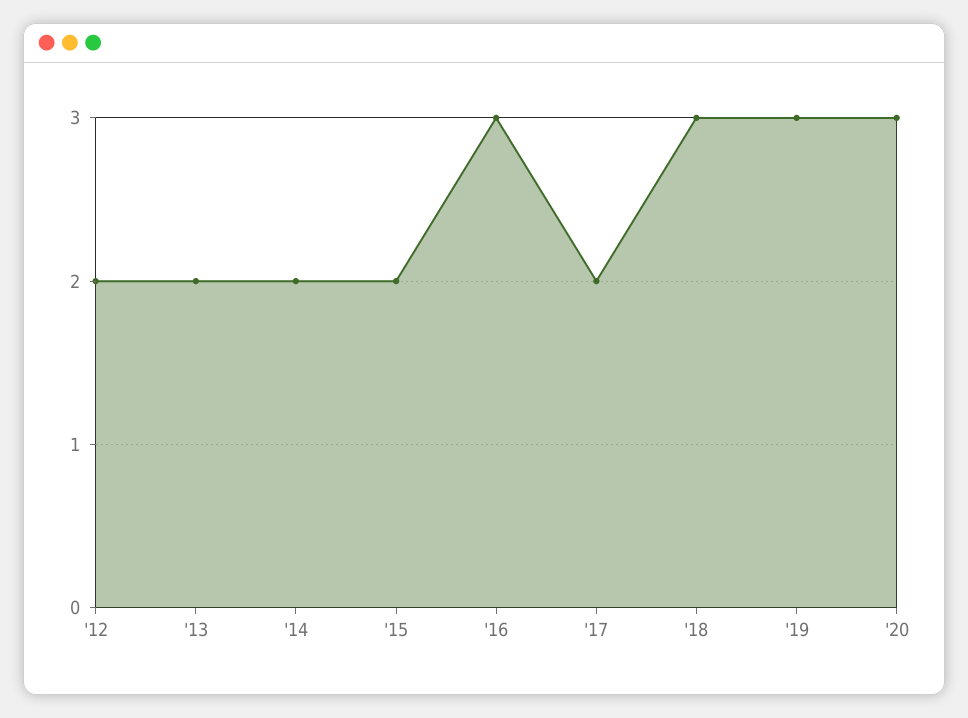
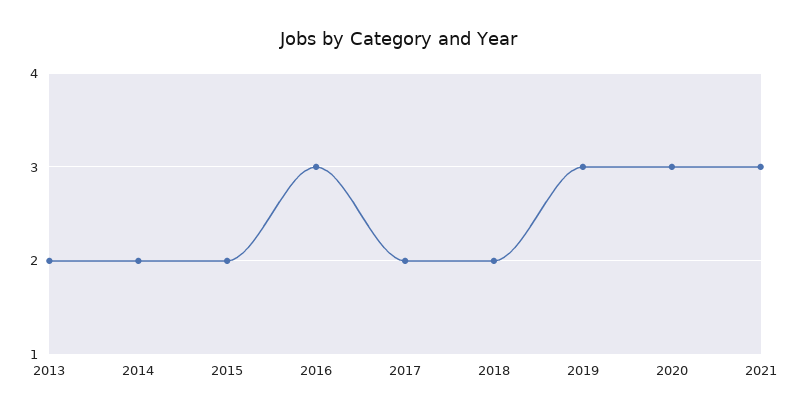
'12: 2 -> none
'18: 3 -> 2
2021: none -> 3

